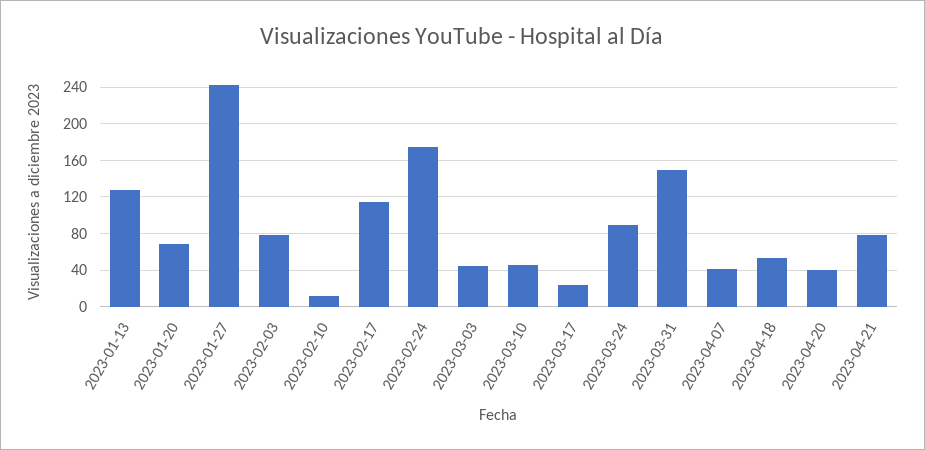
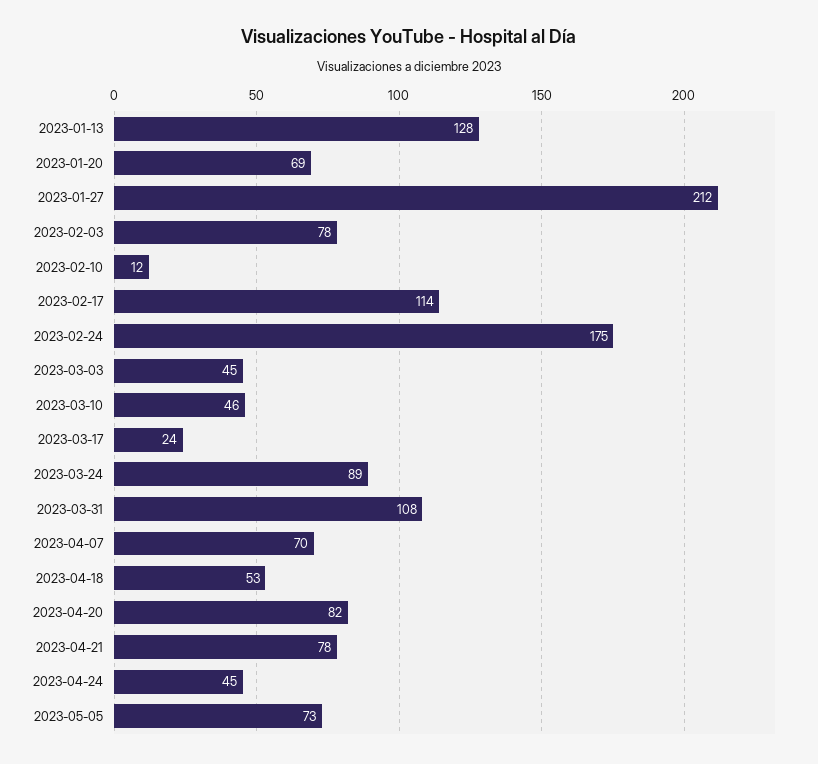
2023-01-27: 240 -> 212
2023-03-31: 150 -> 108
2023-04-07: 40 -> 70
2023-04-20: 40 -> 82
2023-04-24: none -> 45
2023-05-05: none -> 73

